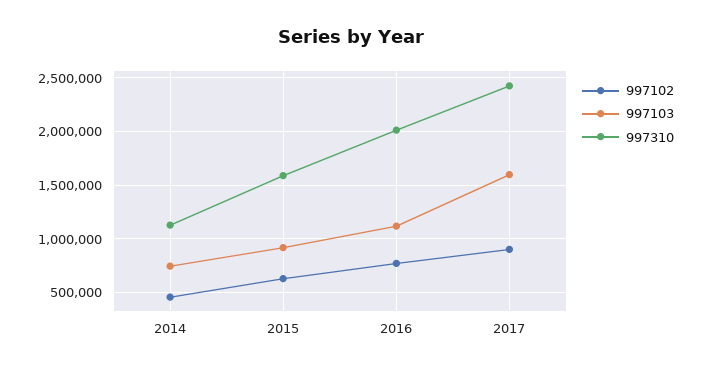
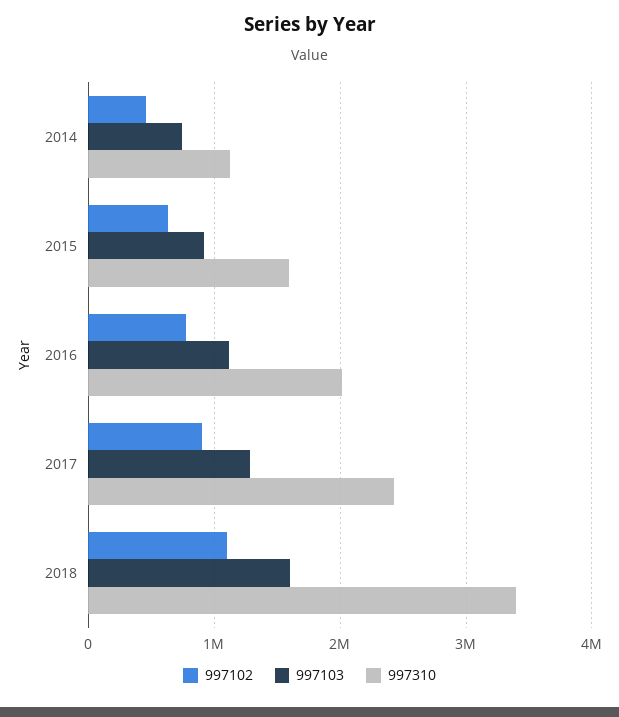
997103, 2017: 1600000 -> 1300000
997102, 2018: none -> 1100000
997103, 2018: none -> 1600000
997310, 2018: none -> 3400000

